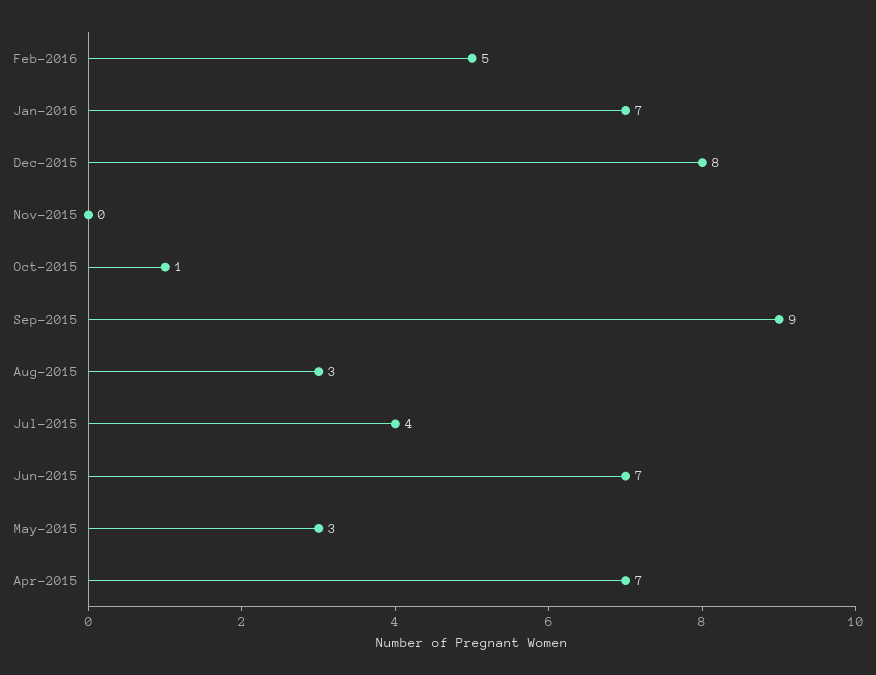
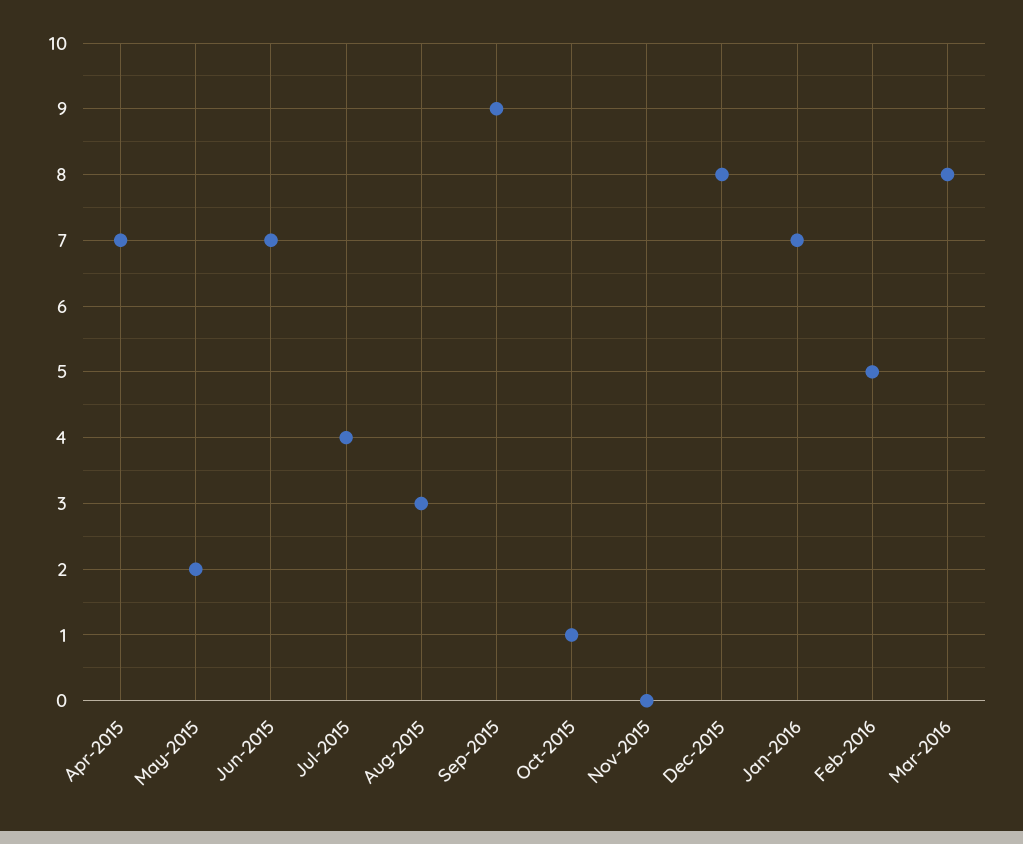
May-2015: 3 -> 2
Mar-2016: none -> 8

